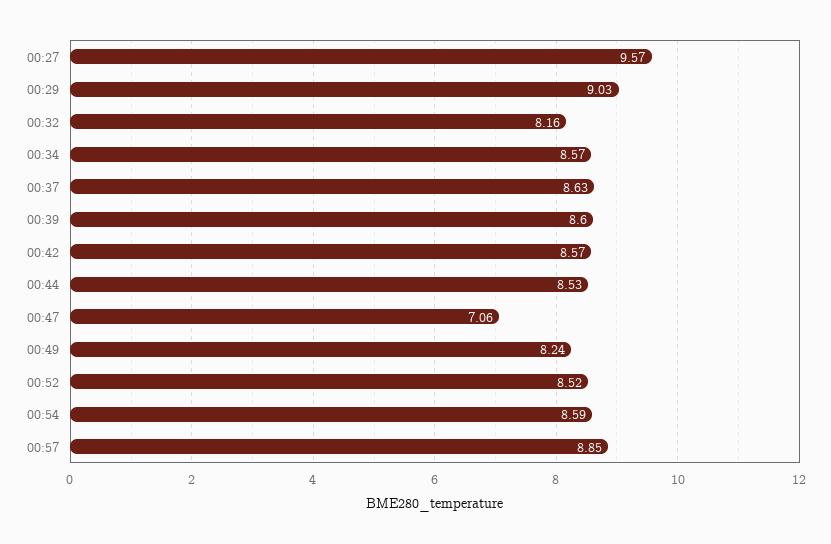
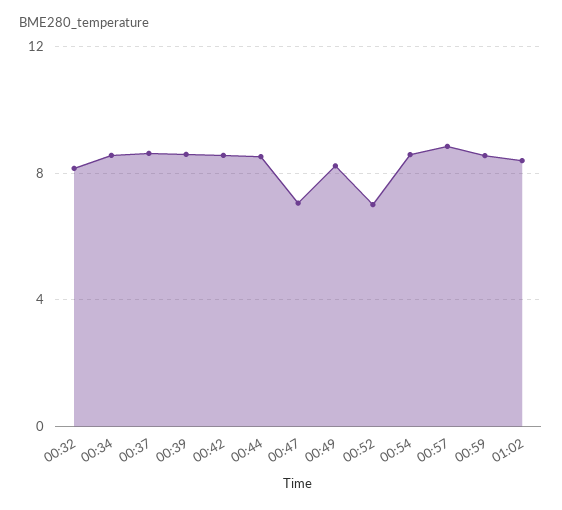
00:27: 9.57 -> none
00:29: 9.03 -> none
00:52: 8.52 -> 7
00:59: none -> 8.5
01:02: none -> 8.5

